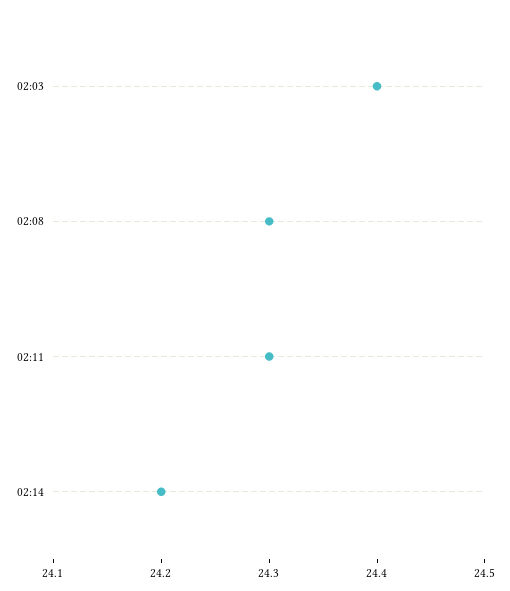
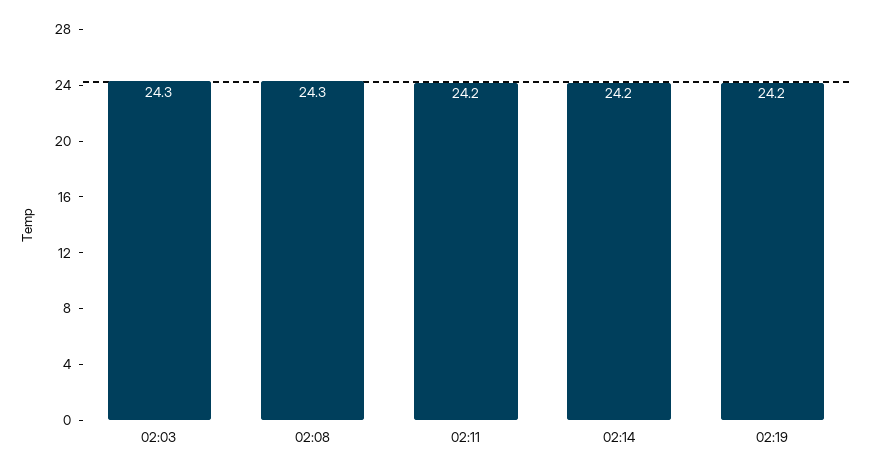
02:03: 24.4 -> 24.3
02:11: 24.3 -> 24.2
02:19: none -> 24.2

